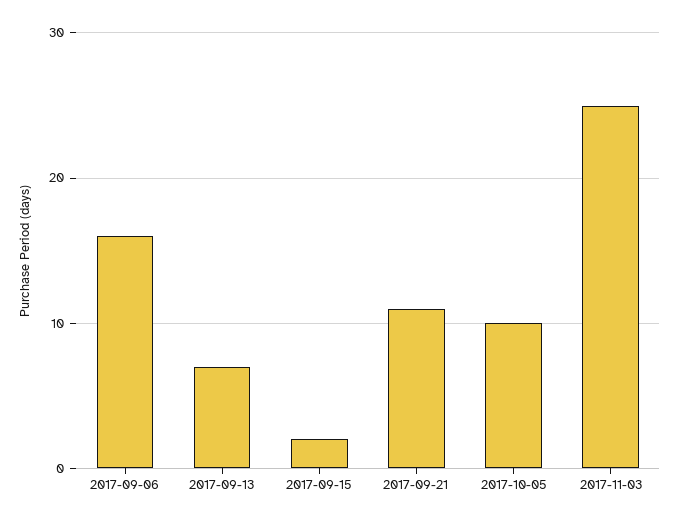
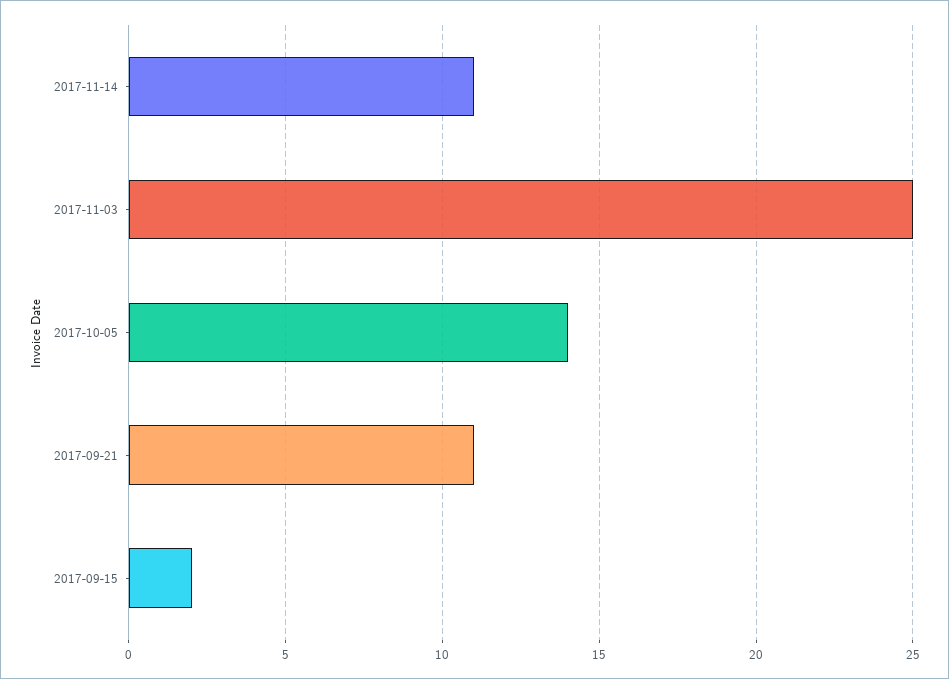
2017-09-06: 16 -> none
2017-09-13: 7 -> none
2017-10-05: 10 -> 14
2017-11-14: none -> 11

